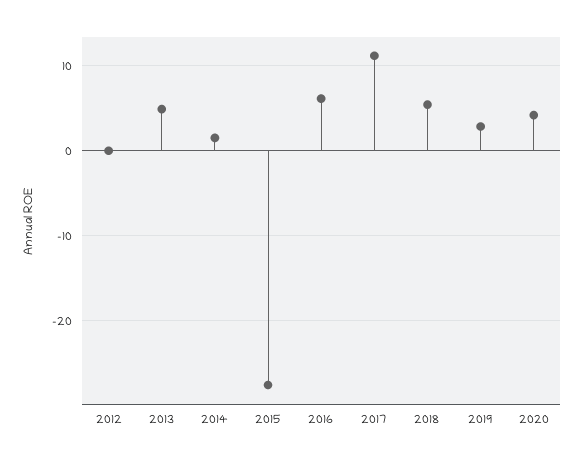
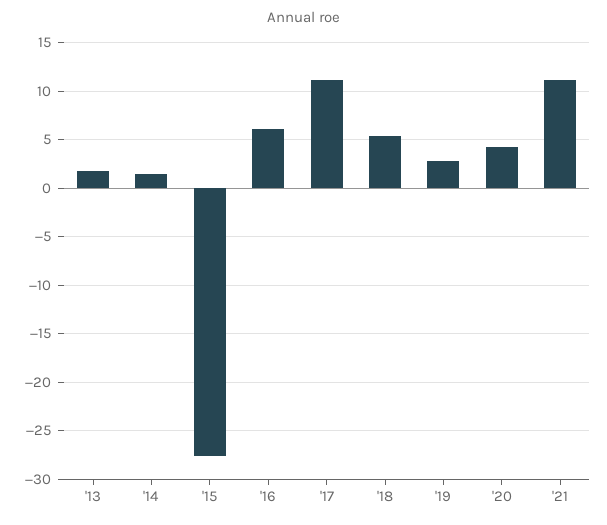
2012: 0 -> none
2013: 5 -> 2
'21: none -> 11

